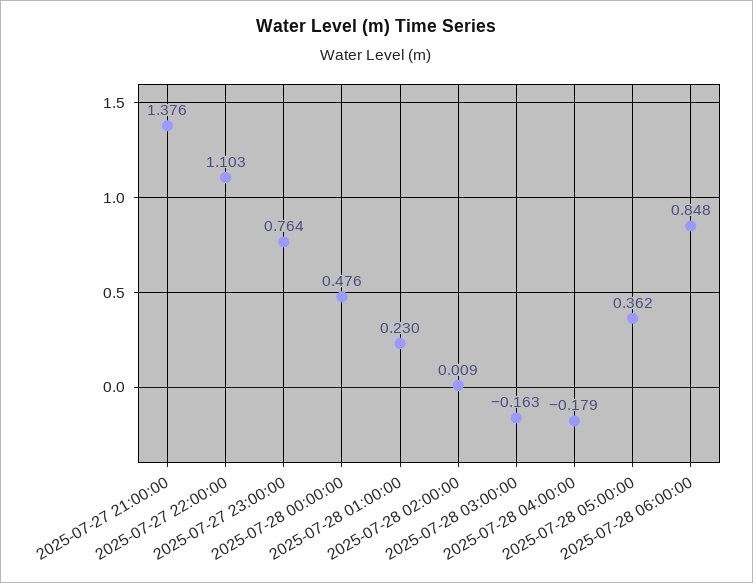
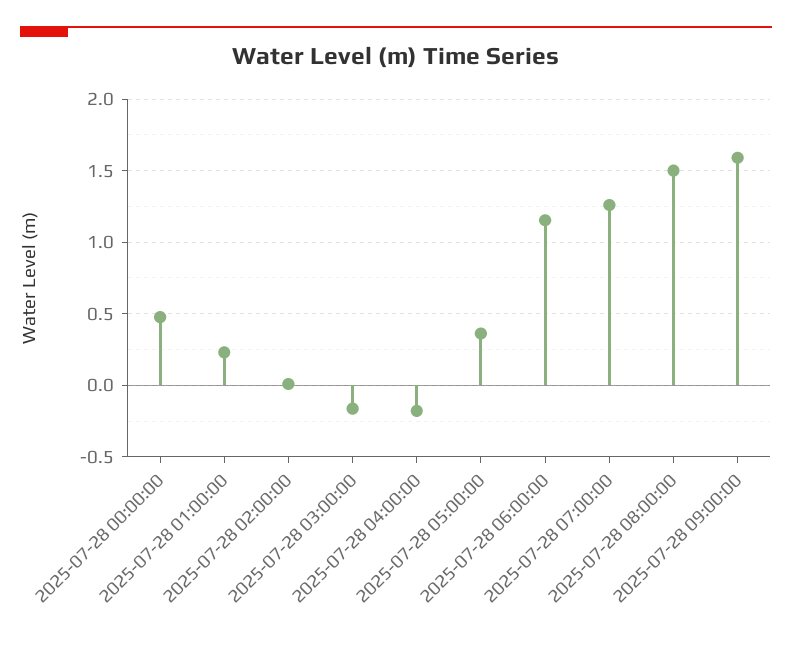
2025-07-27 21:00:00: 1.376 -> none
2025-07-27 22:00:00: 1.103 -> none
2025-07-27 23:00:00: 0.764 -> none
2025-07-28 06:00:00: 0.848 -> 1.15
2025-07-28 07:00:00: none -> 1.25
2025-07-28 08:00:00: none -> 1.5
2025-07-28 09:00:00: none -> 1.6

